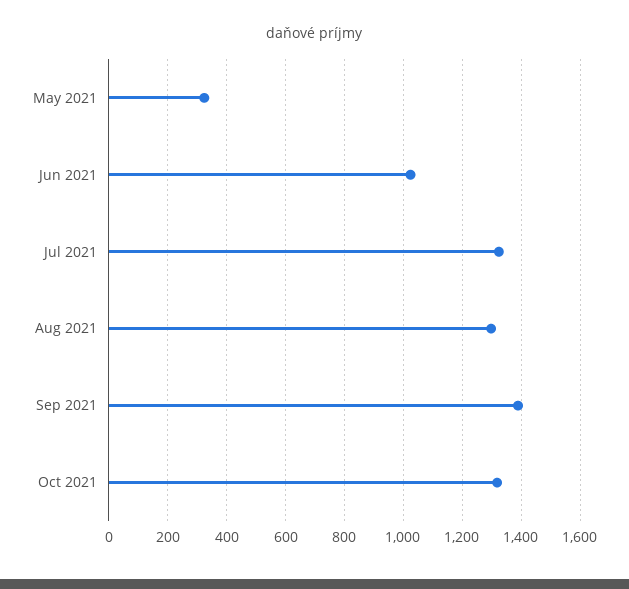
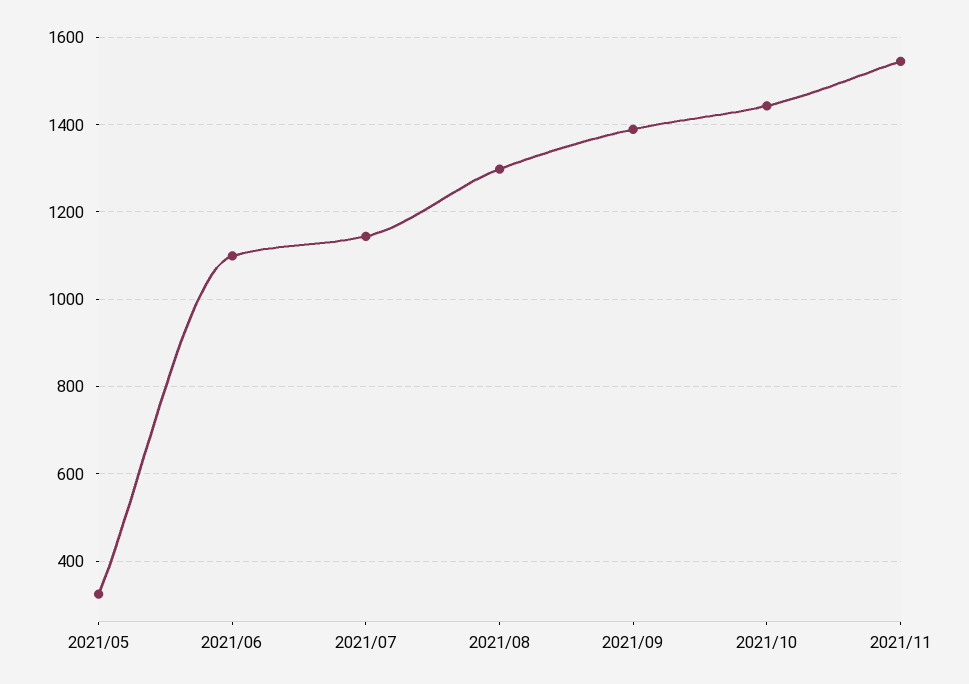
Jun 2021: 1025 -> 1100
Jul 2021: 1325 -> 1140
Oct 2021: 1325 -> 1440
2021/11: none -> 1540

